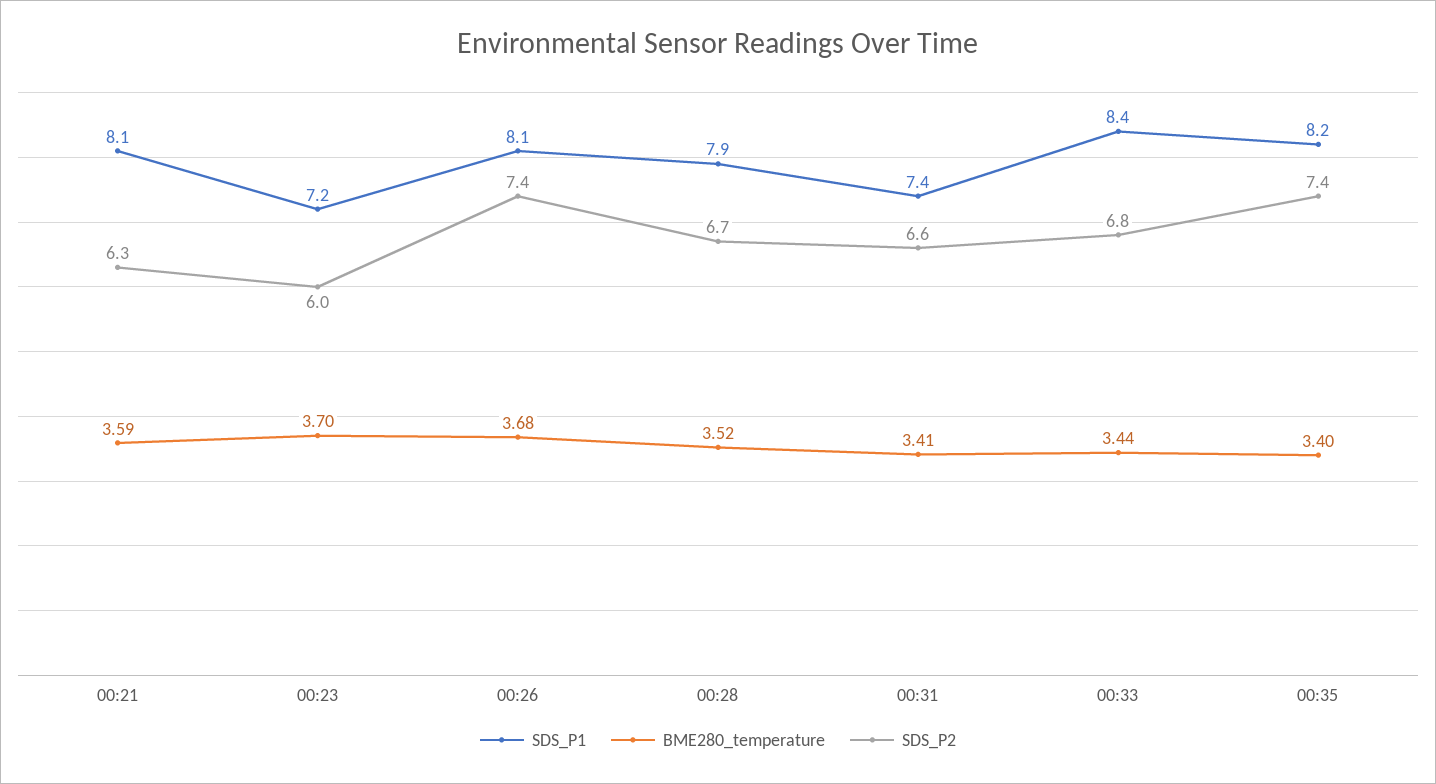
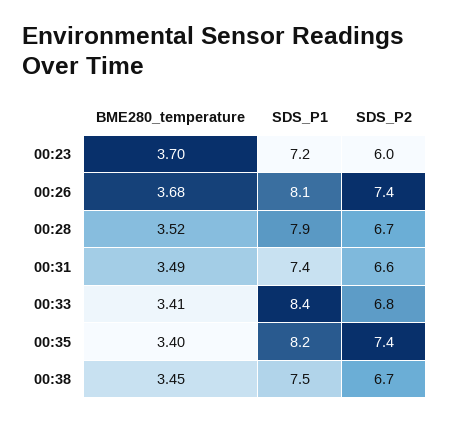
SDS_P1, 00:21: 8.1 -> none
BME280_temperature, 00:21: 3.59 -> none
SDS_P2, 00:21: 6.3 -> none
BME280_temperature, 00:31: 3.41 -> 3.49
BME280_temperature, 00:33: 3.44 -> 3.41
BME280_temperature, 00:38: none -> 3.45
SDS_P1, 00:38: none -> 7.5
SDS_P2, 00:38: none -> 6.7

